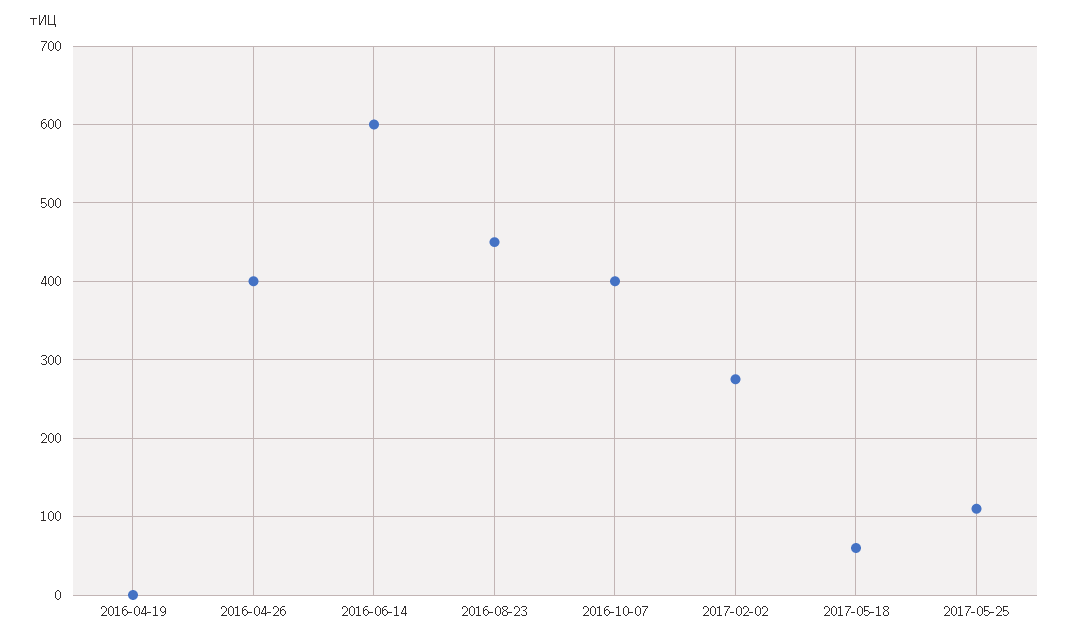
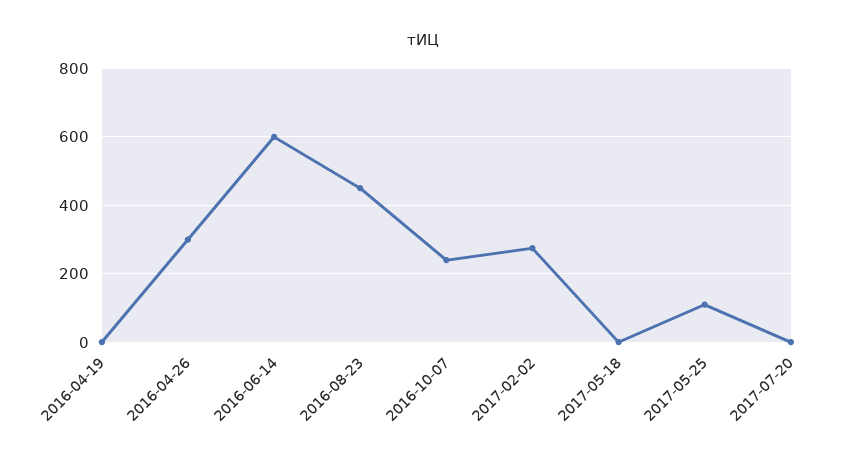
2016-04-26: 400 -> 300
2016-10-07: 400 -> 240
2017-05-18: 60 -> 0
2017-07-20: none -> 0

